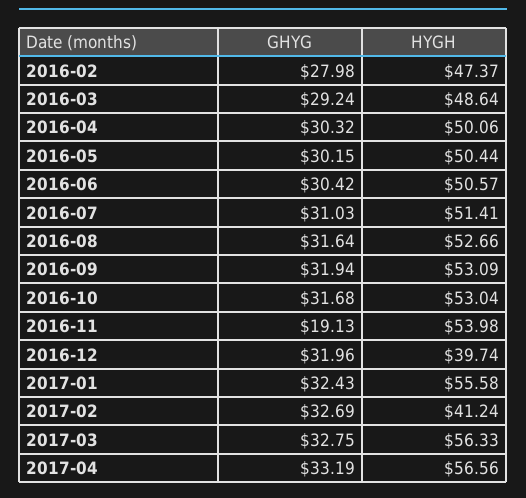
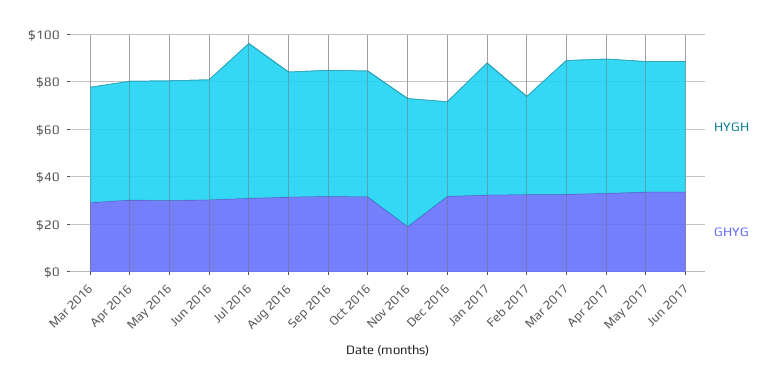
GHYG, 2016-02: 27.98 -> none
HYGH, 2016-02: 47.37 -> none
HYGH, 2016-07: 51.41 -> 65
HYGH, May 2017: none -> 55
GHYG, May 2017: none -> 35
HYGH, Jun 2017: none -> 55
GHYG, Jun 2017: none -> 35

